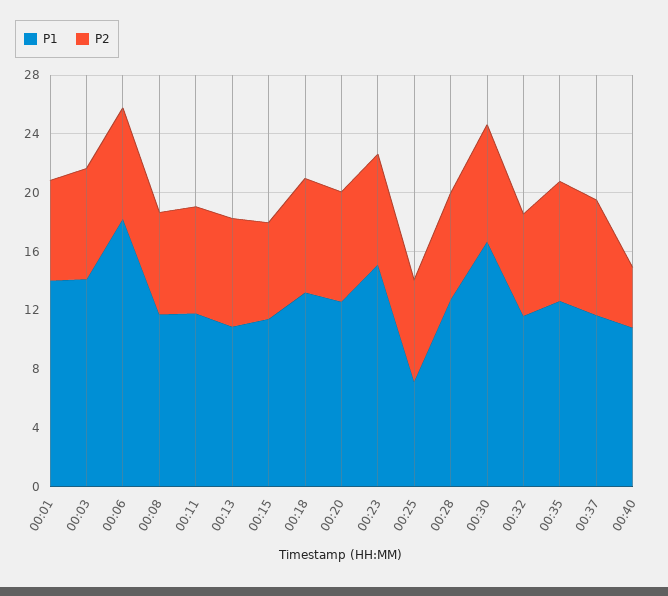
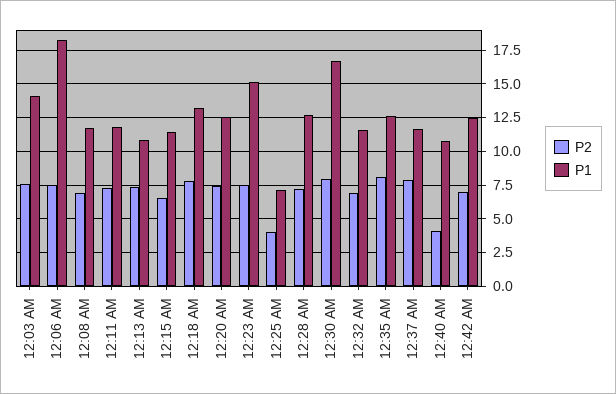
P1, 00:01: 14 -> none
P2, 00:01: 7 -> none
P2, 00:25: 7 -> 4
P2, 12:42 AM: none -> 7
P1, 12:42 AM: none -> 12.5

